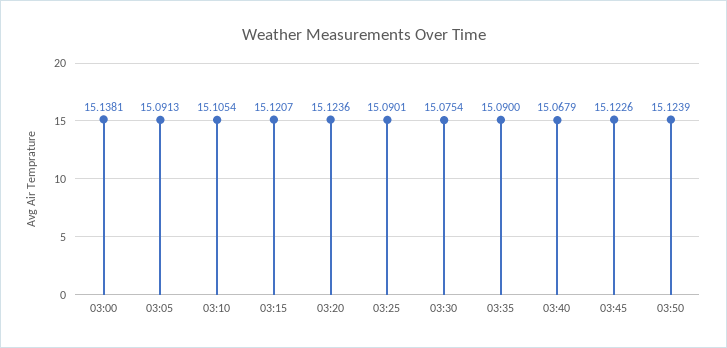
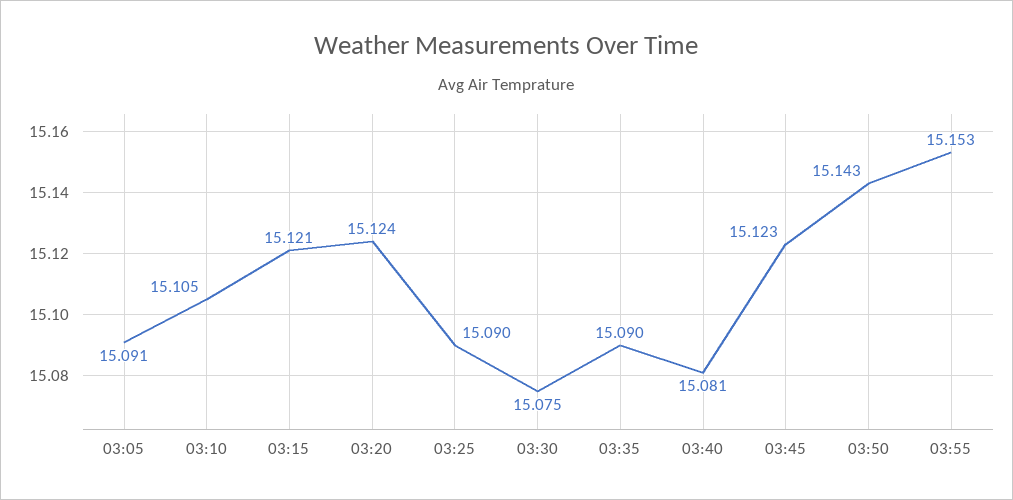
03:00: 15.1381 -> none
03:40: 15.0679 -> 15.081
03:50: 15.1239 -> 15.143
03:55: none -> 15.153

